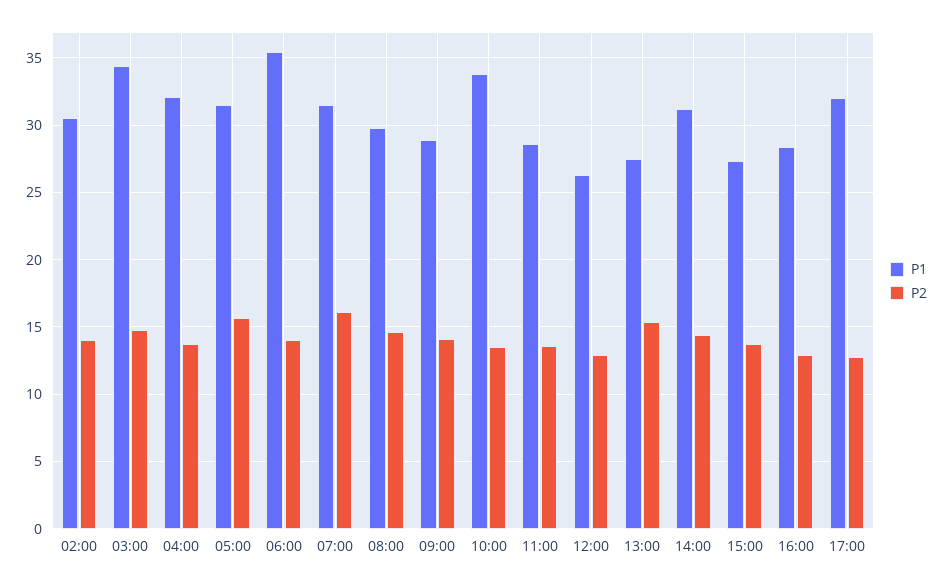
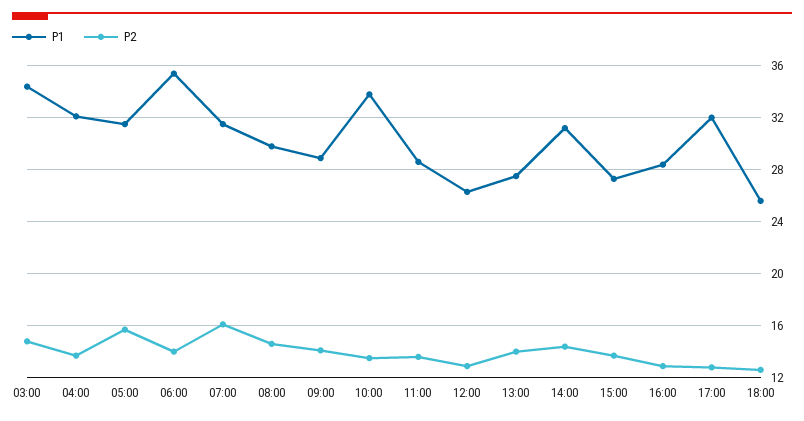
P1, 02:00: 30.5 -> none
P2, 02:00: 14 -> none
P2, 13:00: 15.5 -> 14
P1, 18:00: none -> 25.5
P2, 18:00: none -> 12.5

